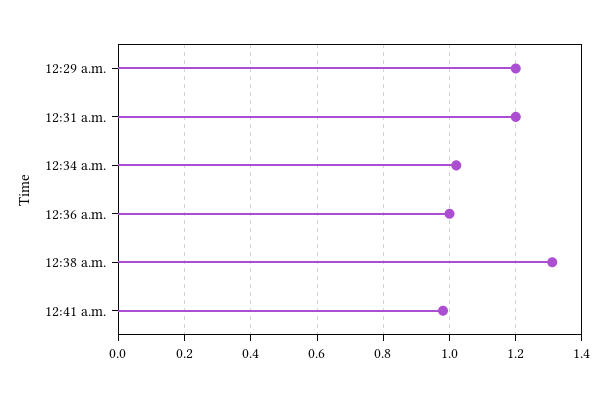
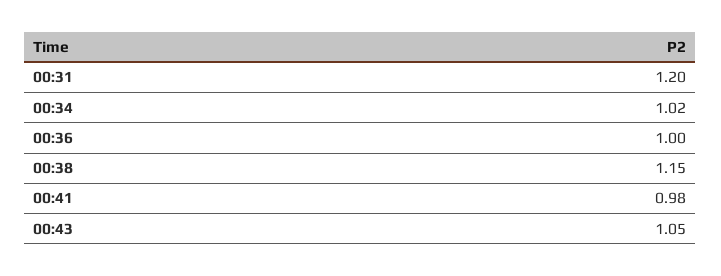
12:29 a.m.: 1.2 -> none
12:38 a.m.: 1.3 -> 1.15
00:43: none -> 1.05

